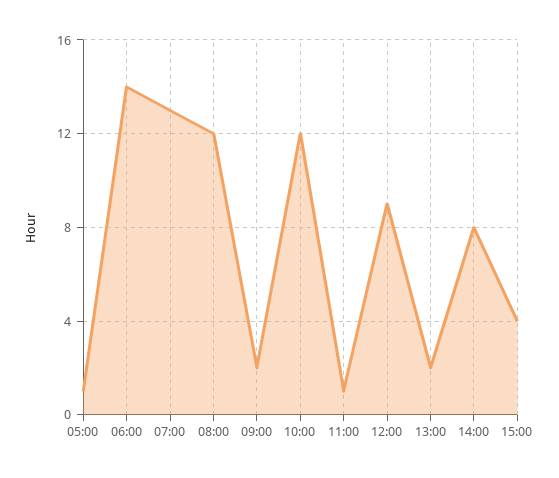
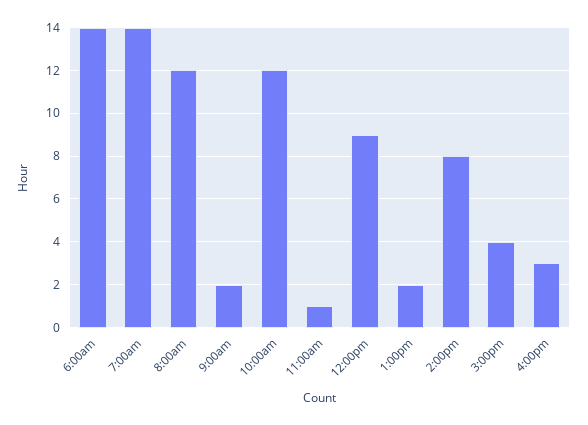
05:00: 1 -> none
07:00: 13 -> 14
4:00pm: none -> 3

